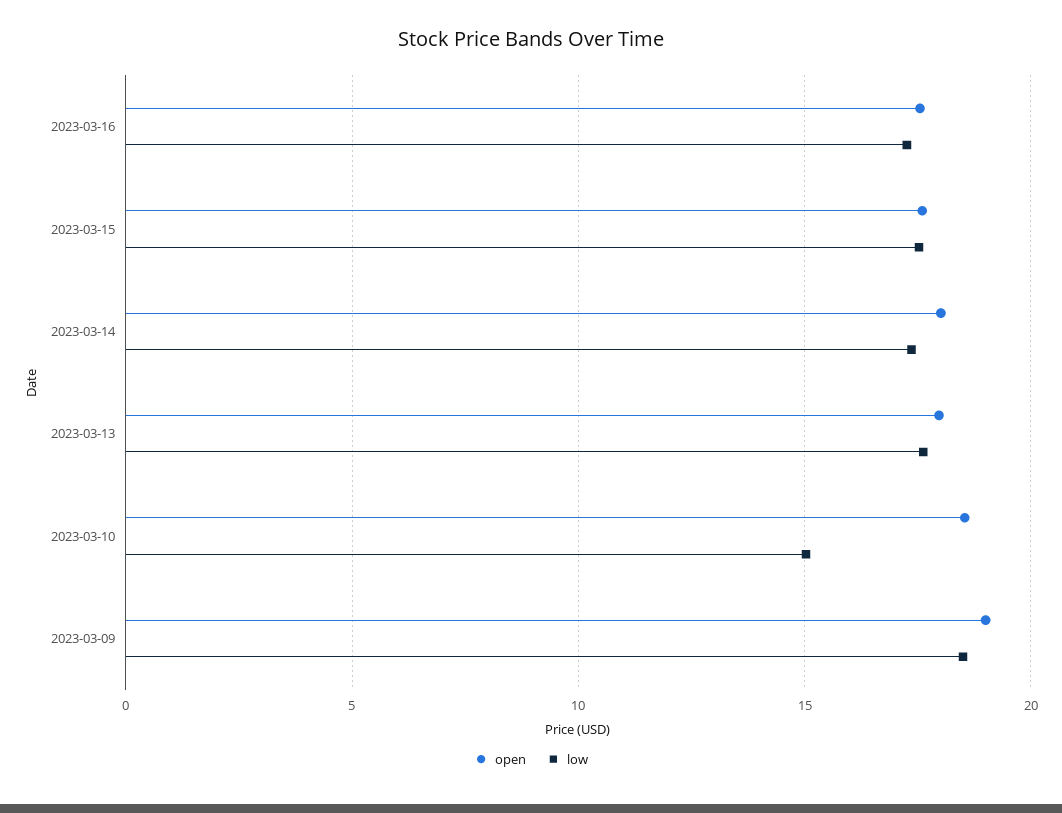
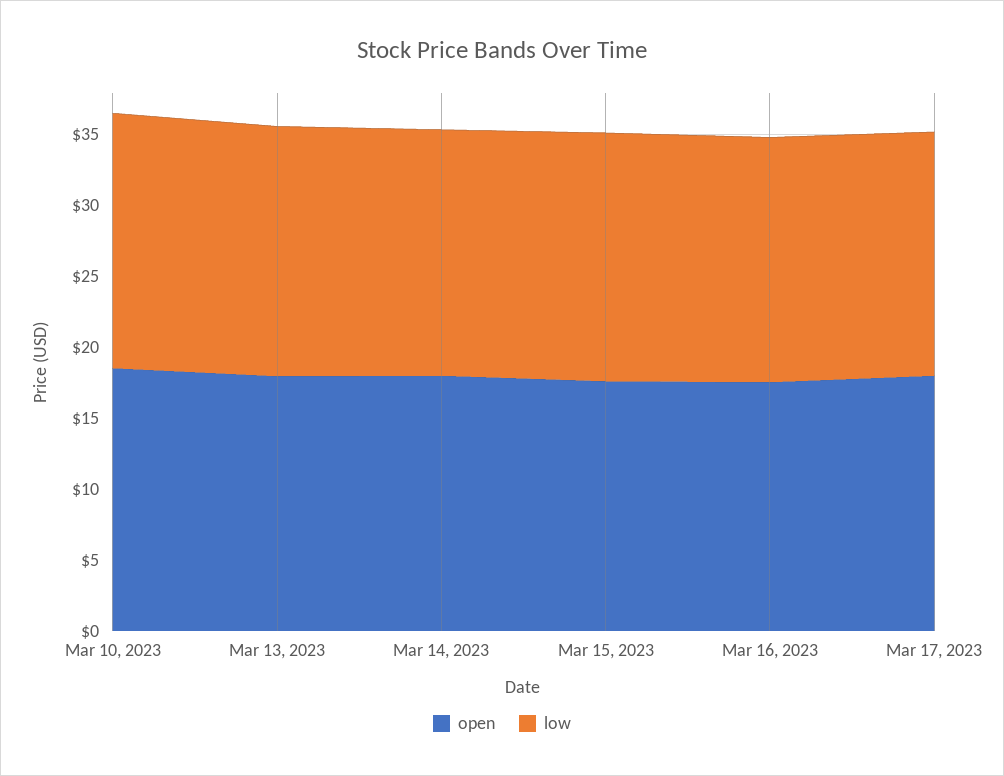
low, 2023-03-10: 15 -> 18
open, 2023-03-09: 19 -> none
low, 2023-03-09: 18.5 -> none
open, Mar 17, 2023: none -> 18
low, Mar 17, 2023: none -> 17

